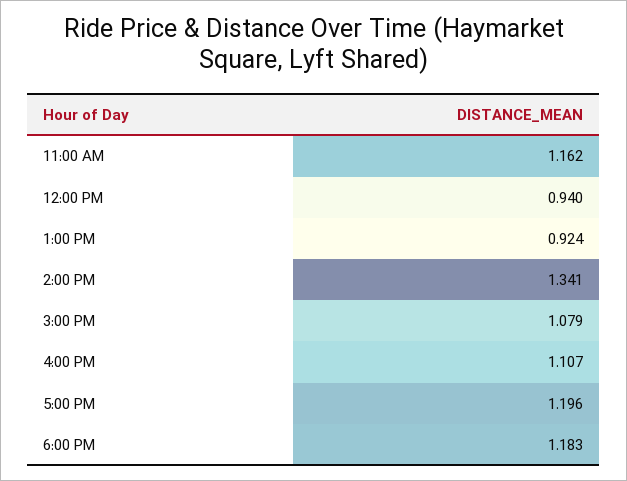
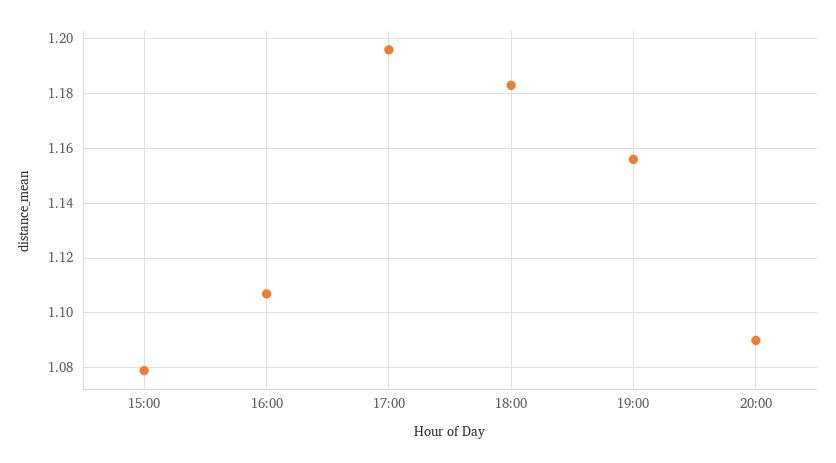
11:00 AM: 1.162 -> none
12:00 PM: 0.94 -> none
1:00 PM: 0.924 -> none
2:00 PM: 1.341 -> none
19:00: none -> 1.155
20:00: none -> 1.09

